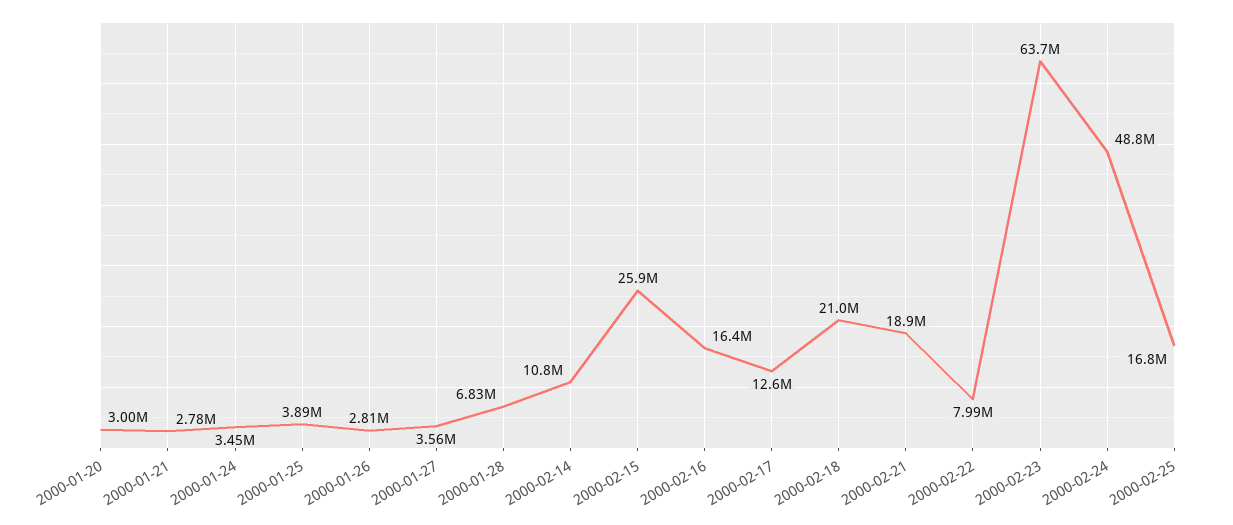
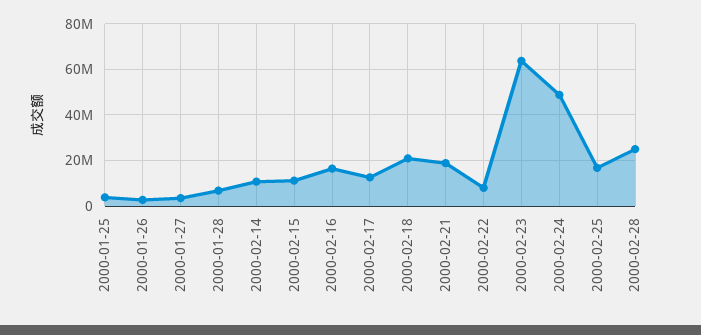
2000-01-20: 3000000 -> none
2000-01-21: 2780000 -> none
2000-01-24: 3450000 -> none
2000-02-15: 25900000 -> 10000000
2000-02-28: none -> 25000000

